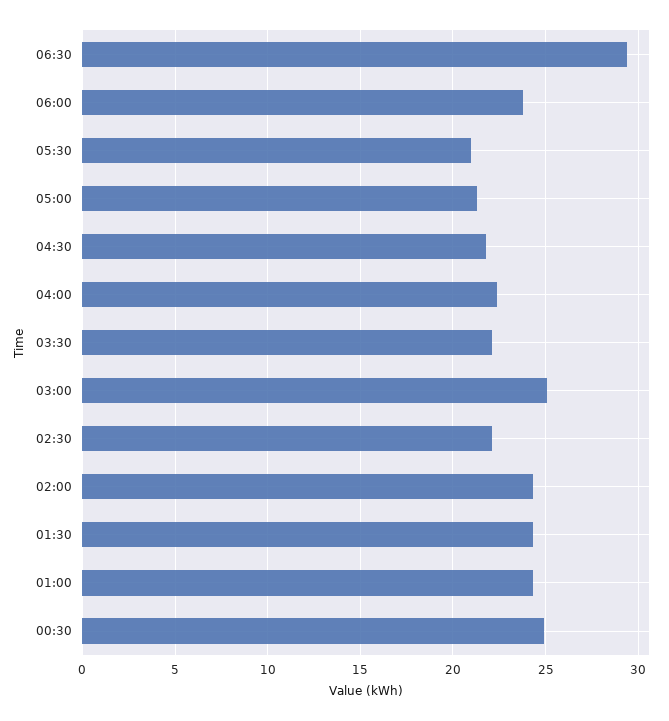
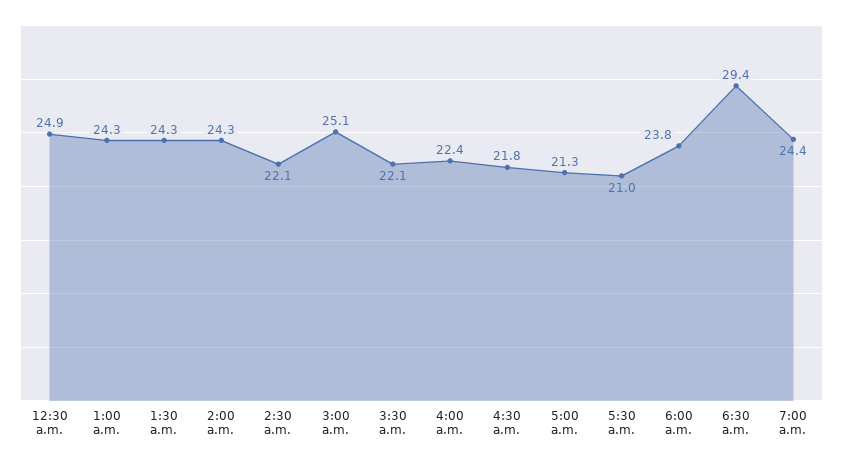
7:00 a.m.: none -> 24.4

